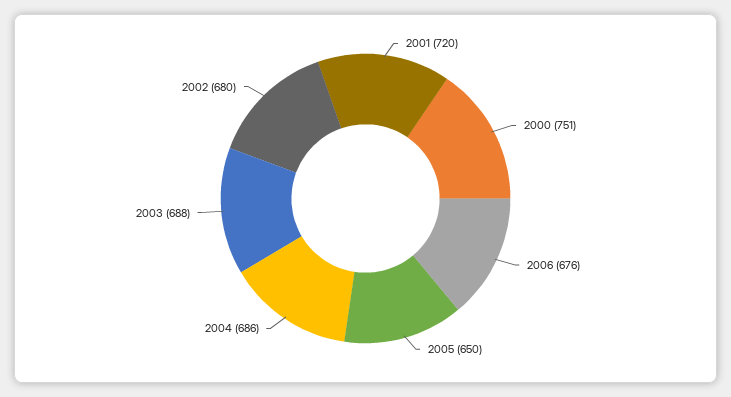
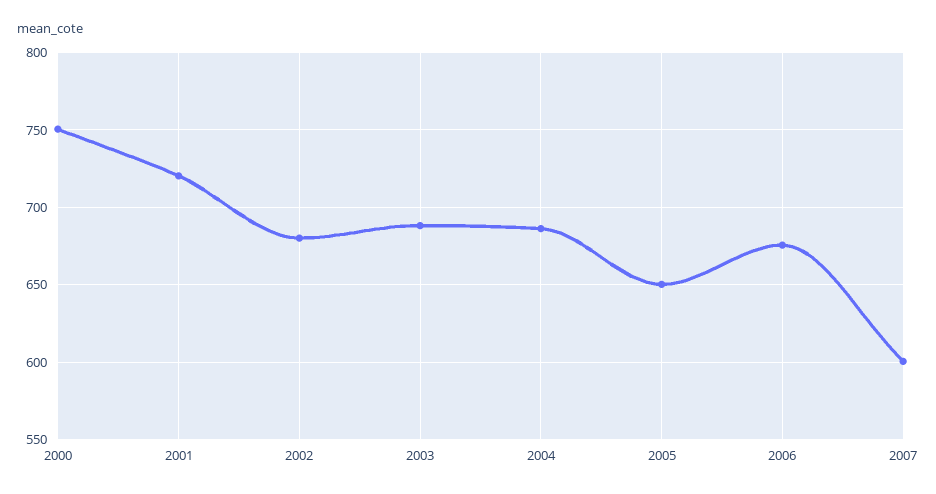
2007: none -> 600

